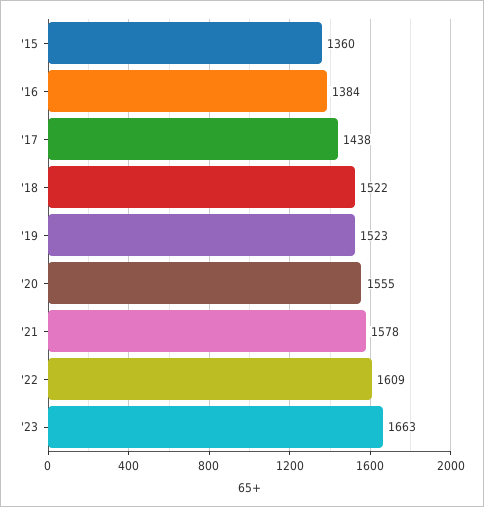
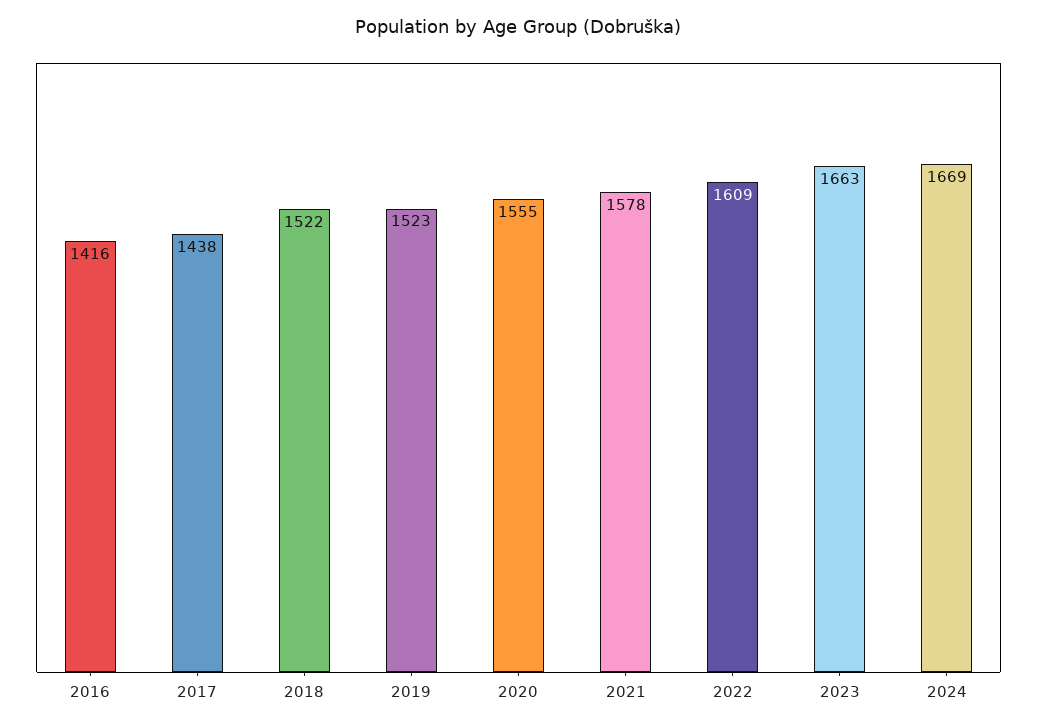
'15: 1360 -> none
'16: 1384 -> 1416
2024: none -> 1669

